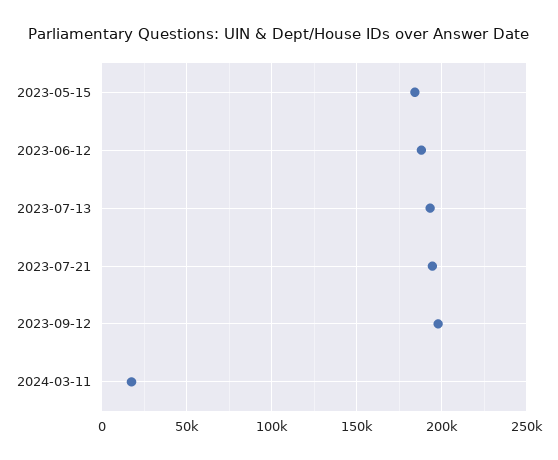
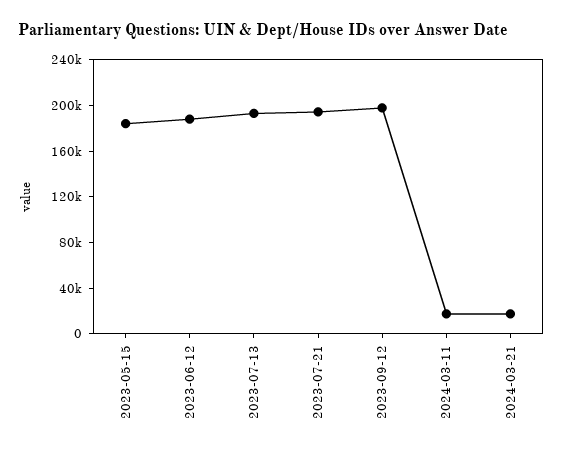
2024-03-21: none -> 20000

